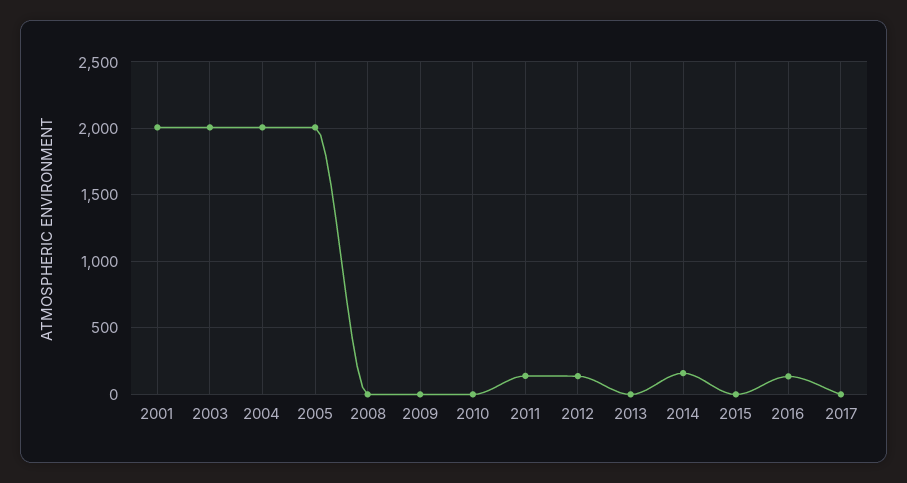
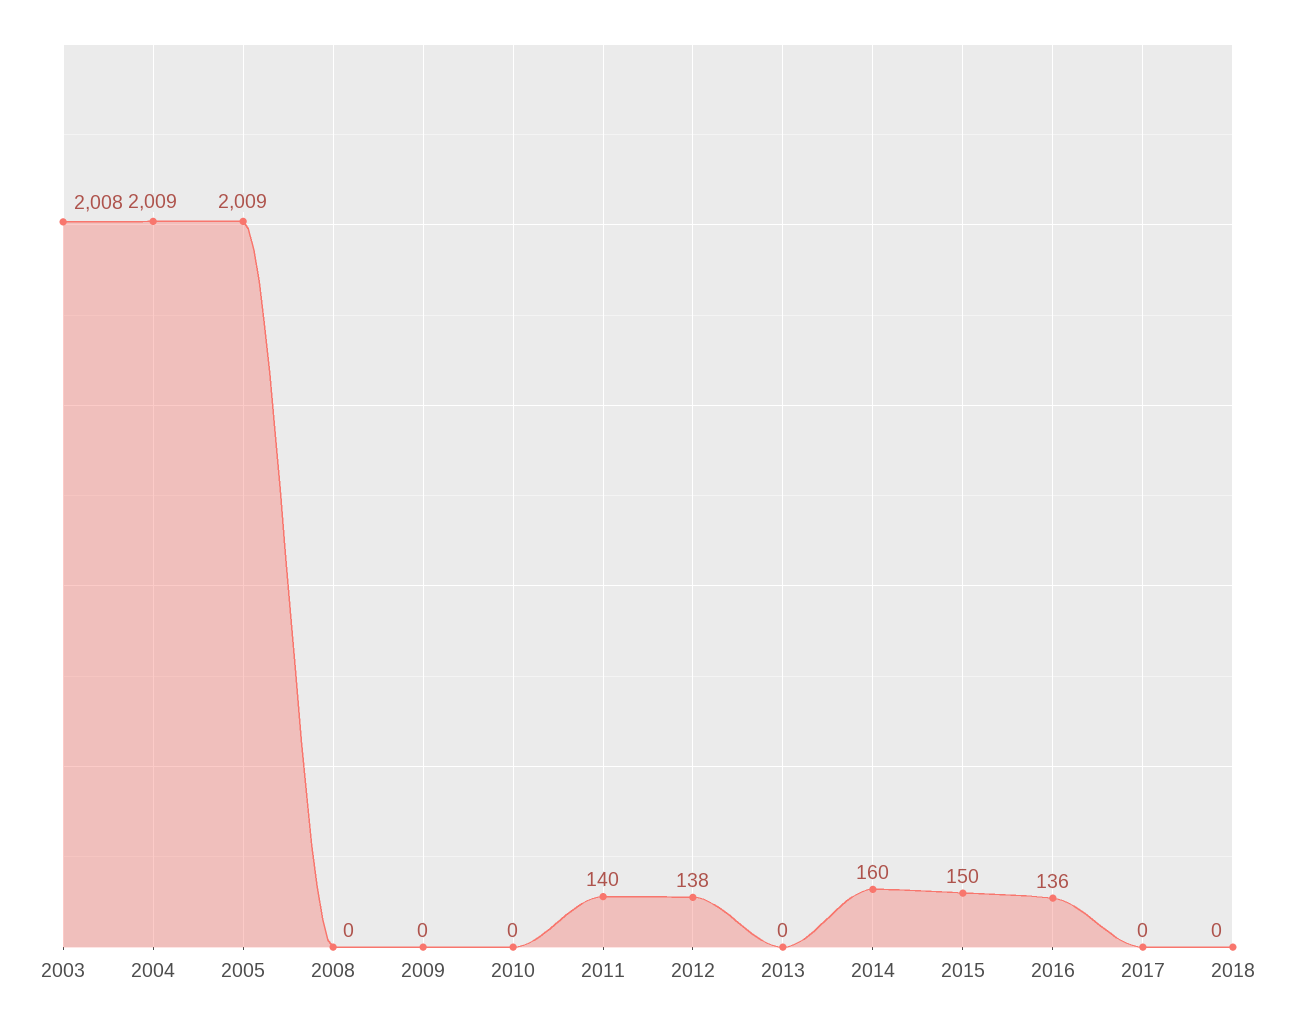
2001: 2000 -> none
2015: 0 -> 150
2018: none -> 0

